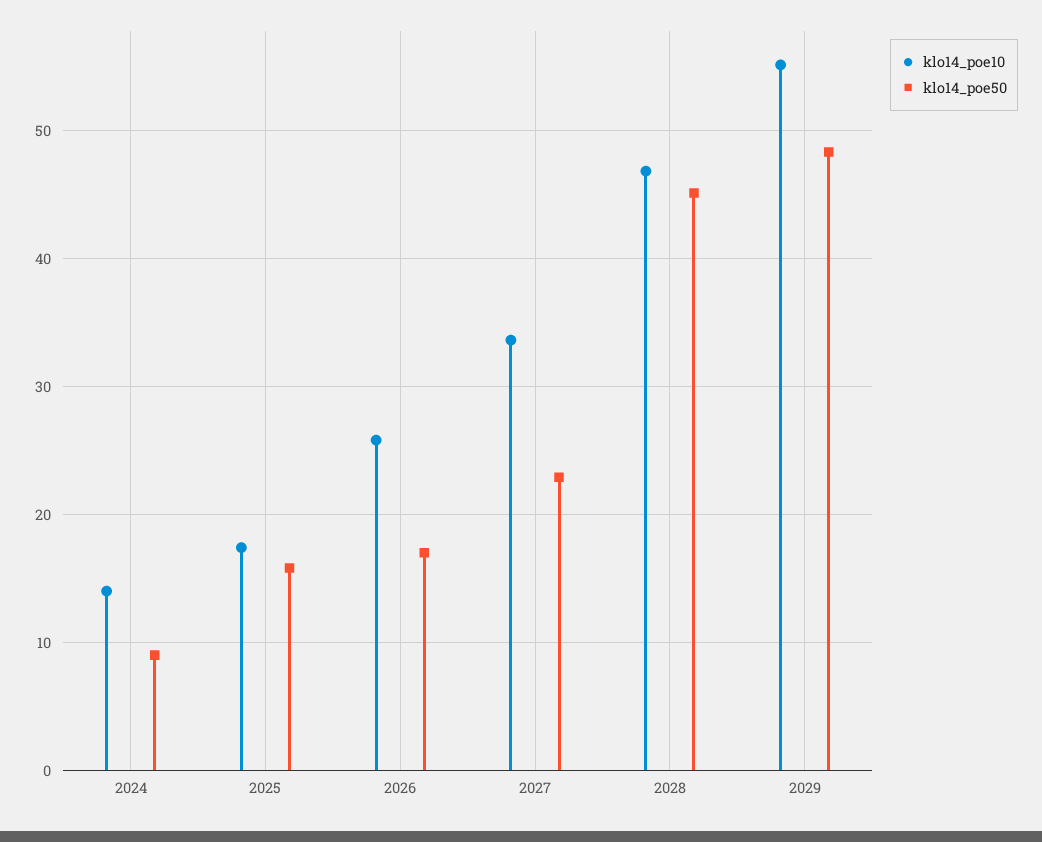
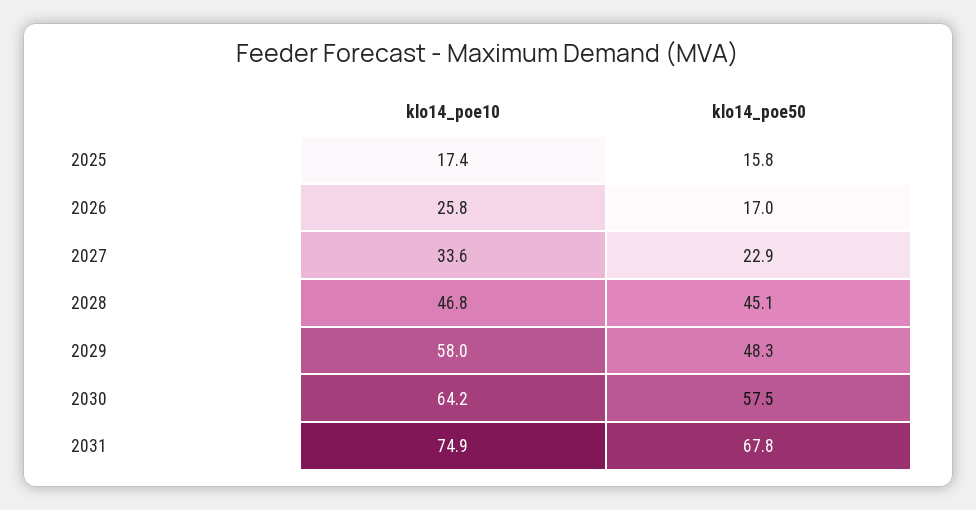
klo14_poe10, 2024: 14 -> none
klo14_poe50, 2024: 9 -> none
klo14_poe10, 2029: 55 -> 58
klo14_poe10, 2030: none -> 64.2
klo14_poe50, 2030: none -> 57.5
klo14_poe10, 2031: none -> 74.9
klo14_poe50, 2031: none -> 67.8

